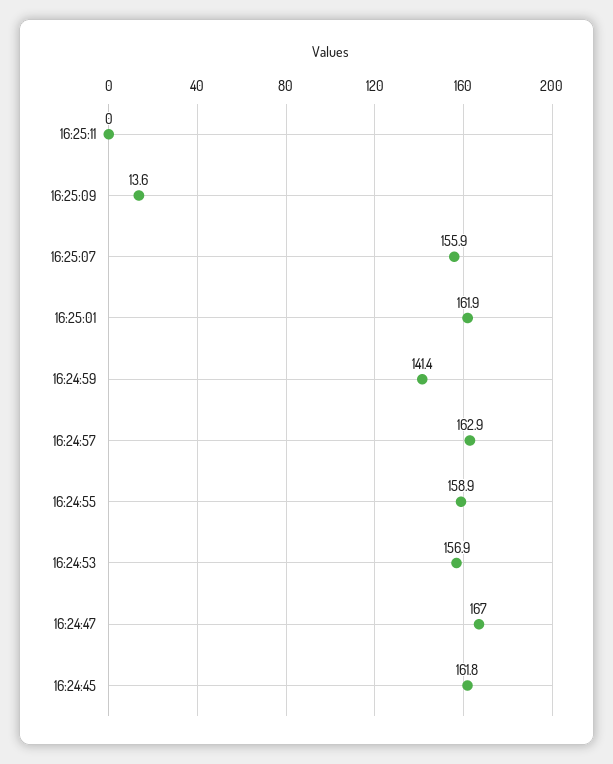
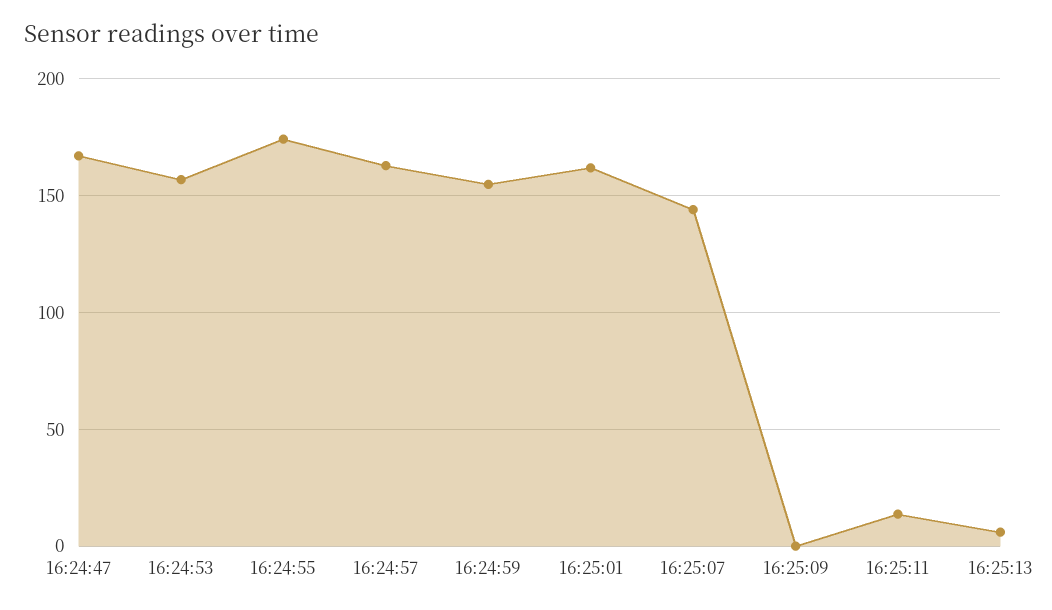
16:25:11: 0 -> 15
16:25:09: 13.6 -> 0
16:25:07: 155.9 -> 145
16:24:59: 141.4 -> 155
16:24:55: 158.9 -> 175
16:24:45: 161.8 -> none
16:25:13: none -> 5

